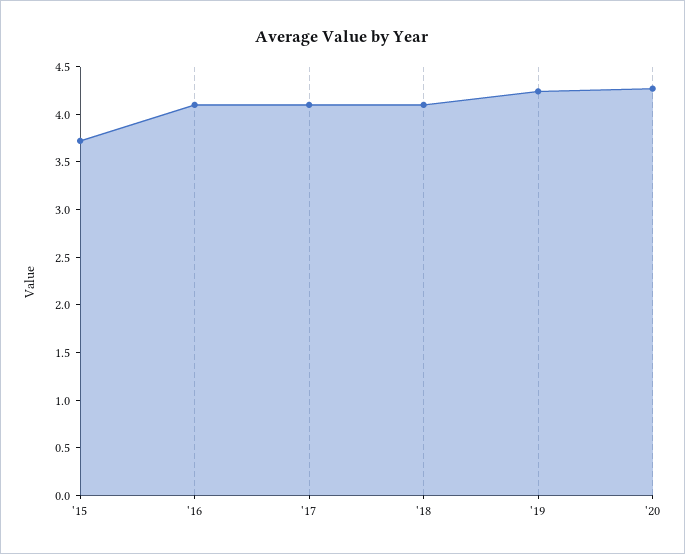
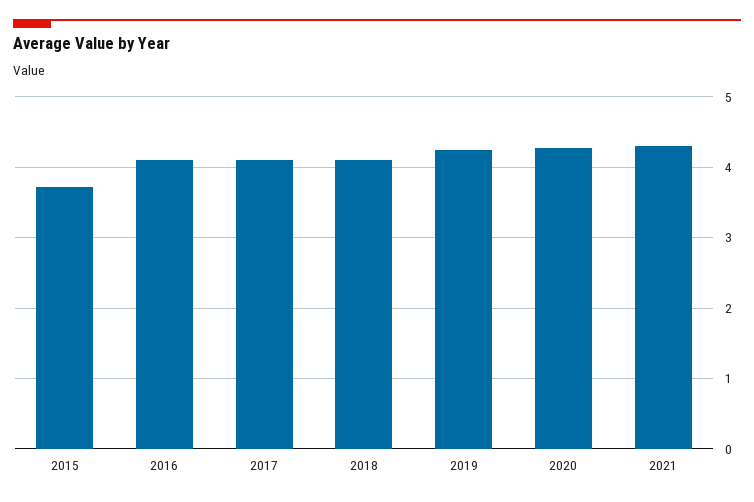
2021: none -> 4.3

